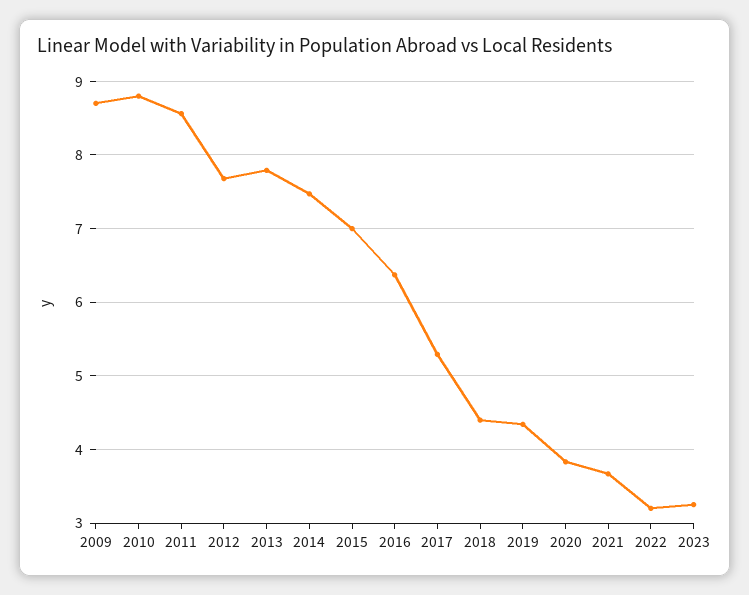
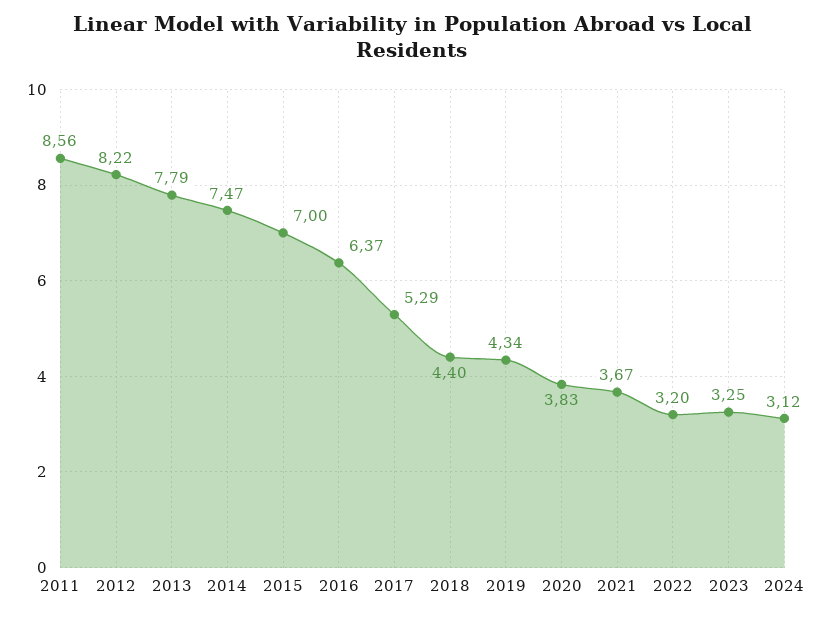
2009: 8.7 -> none
2010: 8.8 -> none
2012: 7.7 -> 8.22
2024: none -> 3.12

